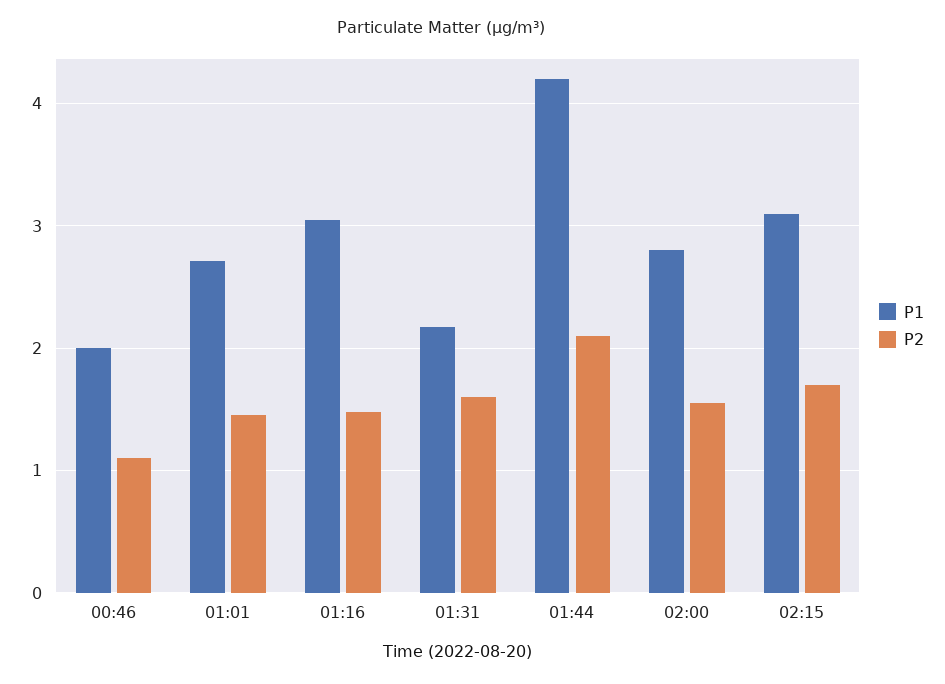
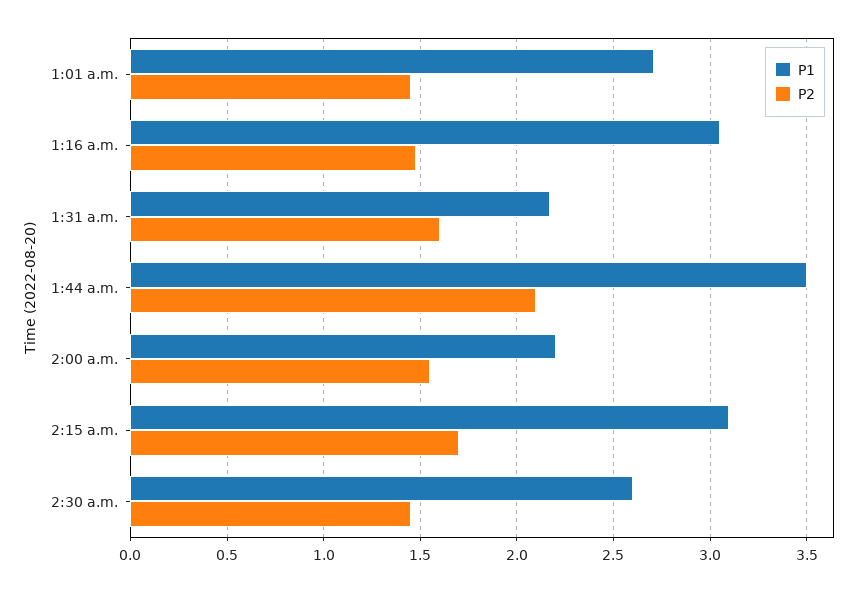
P1, 00:46: 2 -> none
P2, 00:46: 1.1 -> none
P1, 01:44: 4.2 -> 3.5
P1, 02:00: 2.8 -> 2.2
P1, 2:30 a.m.: none -> 2.6
P2, 2:30 a.m.: none -> 1.45

